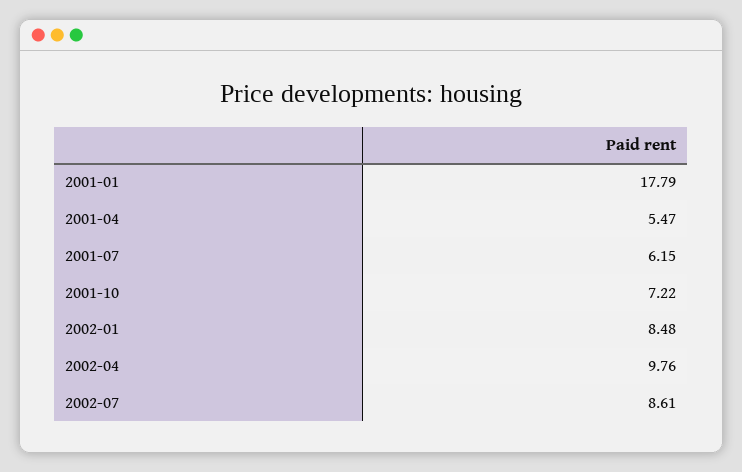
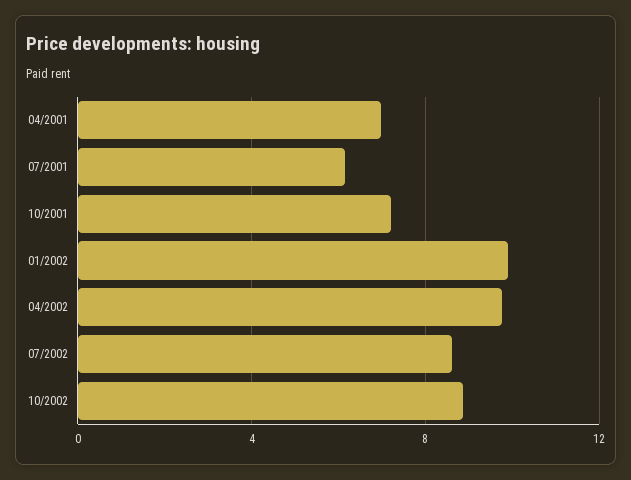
2001-01: 17.79 -> none
2001-04: 5.47 -> 7
2002-01: 8.48 -> 10
10/2002: none -> 9

